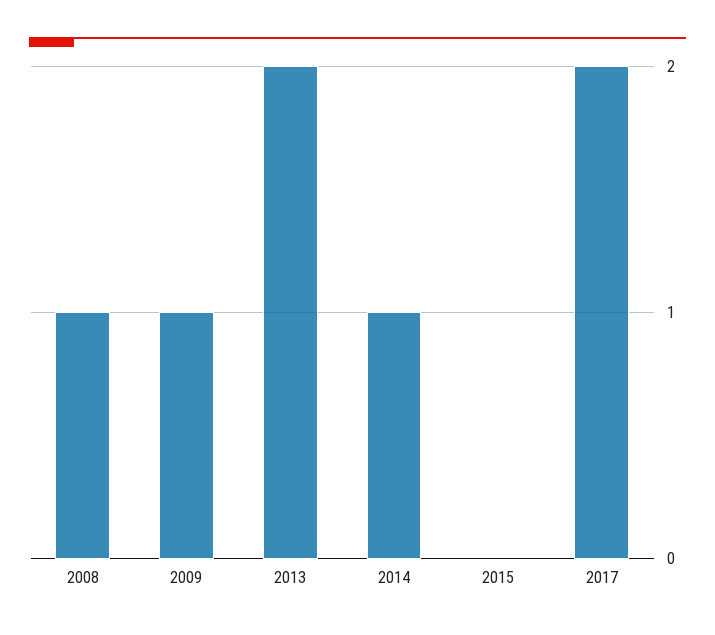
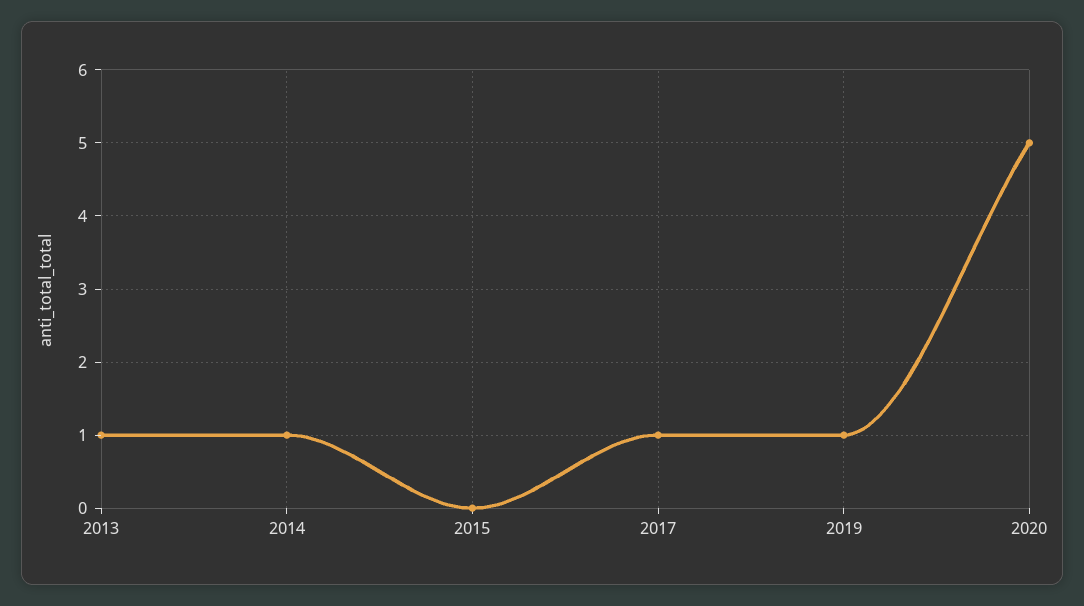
2008: 1 -> none
2009: 1 -> none
2013: 2 -> 1
2017: 2 -> 1
2019: none -> 1
2020: none -> 5

